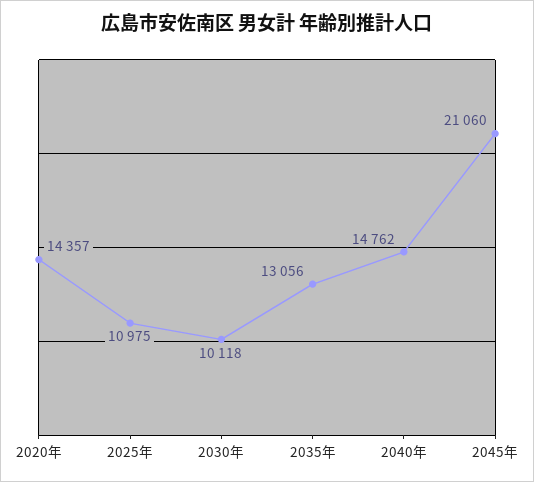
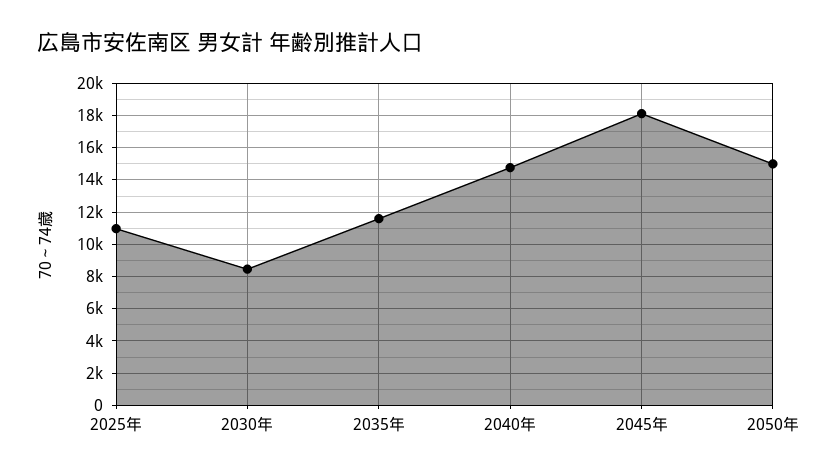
2020年: 14357 -> none
2030年: 10118 -> 8500
2035年: 13056 -> 11500
2045年: 21060 -> 18000
2050年: none -> 15000

